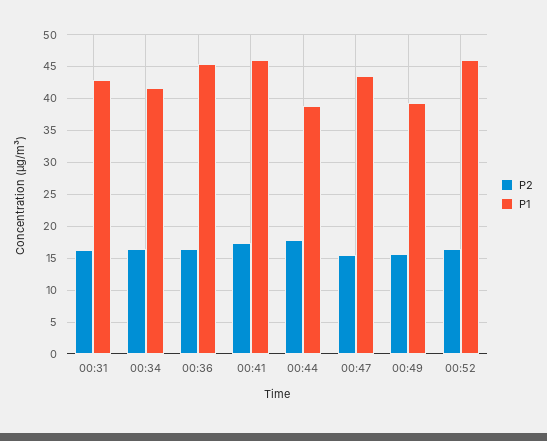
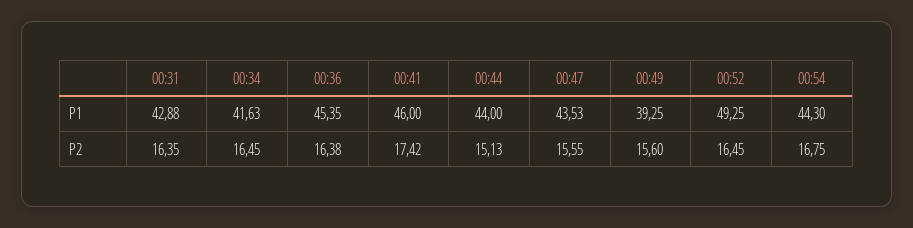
P2, 00:44: 18 -> 15.13
P1, 00:44: 39 -> 44
P1, 00:52: 46 -> 49.25
P1, 00:54: none -> 44.3
P2, 00:54: none -> 16.75

